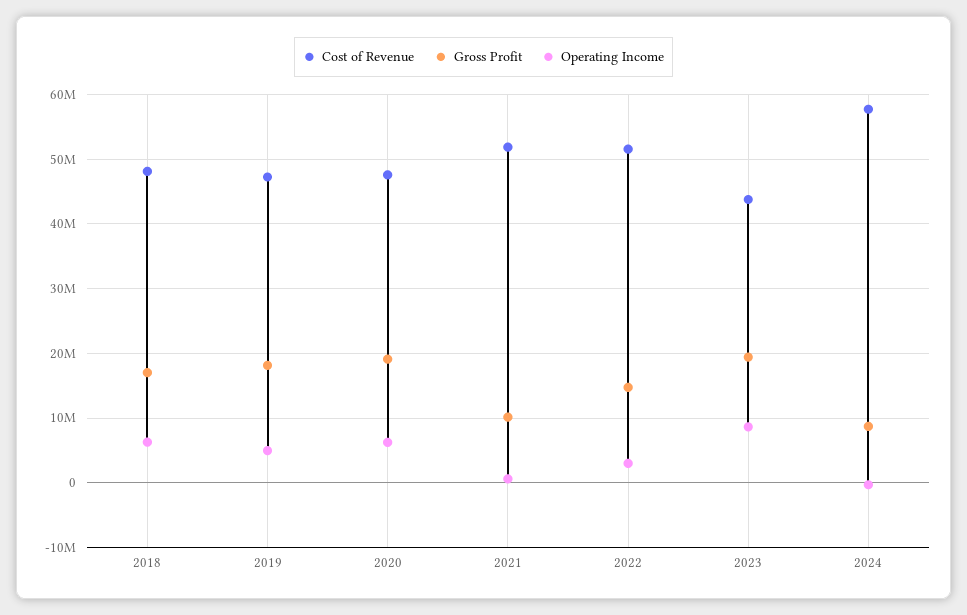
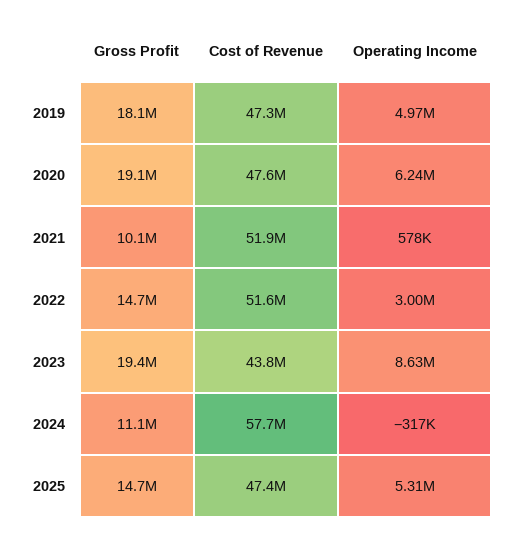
Cost of Revenue, 2018: 48000000 -> none
Gross Profit, 2018: 17000000 -> none
Operating Income, 2018: 6000000 -> none
Gross Profit, 2024: 9000000 -> 11100000
Gross Profit, 2025: none -> 14700000
Cost of Revenue, 2025: none -> 47400000
Operating Income, 2025: none -> 5310000

